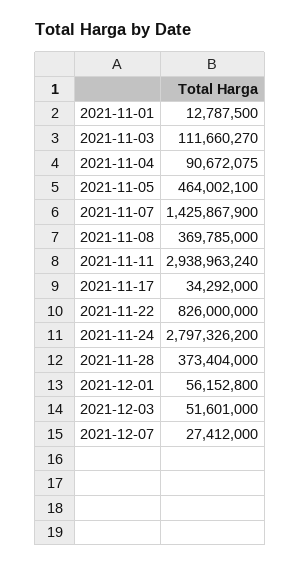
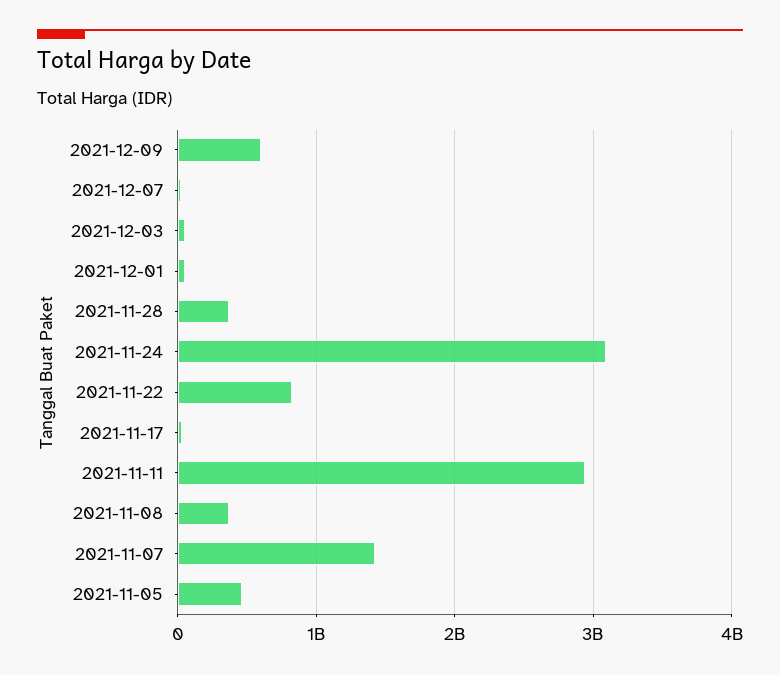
2021-11-01: 12787500 -> none
2021-11-03: 111660270 -> none
2021-11-04: 90672075 -> none
2021-11-24: 2797326200 -> 3100000000
2021-12-09: none -> 600000000

